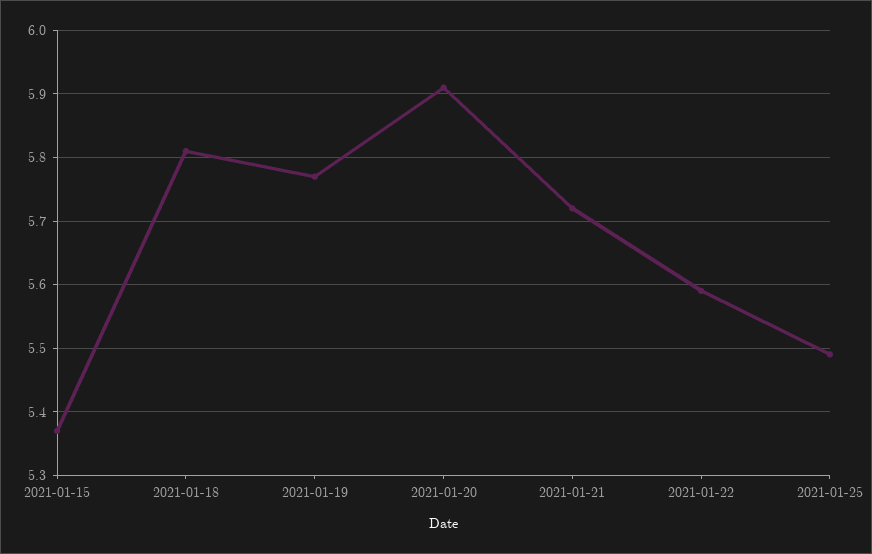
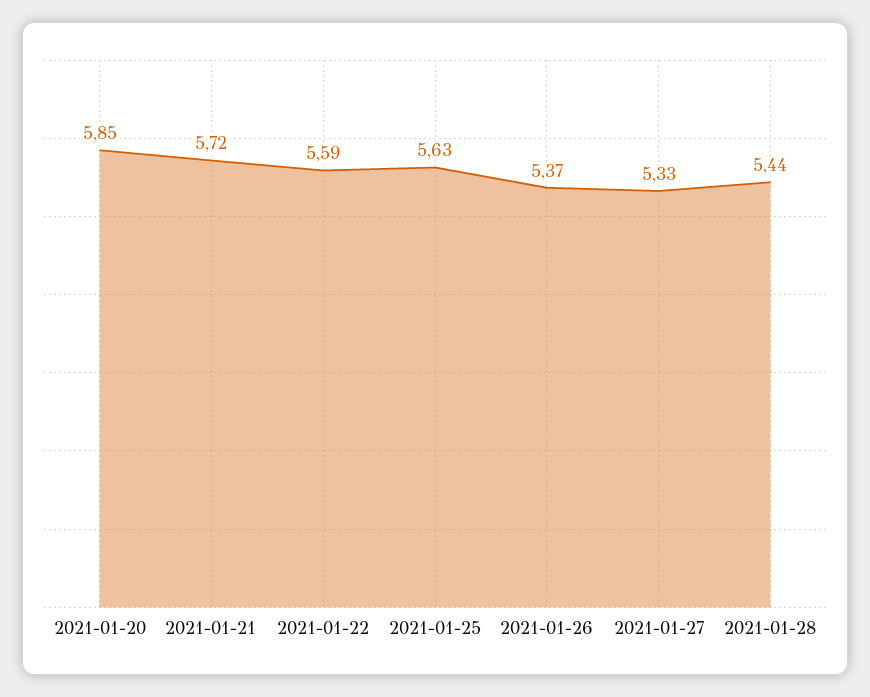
2021-01-15: 5.37 -> none
2021-01-18: 5.81 -> none
2021-01-19: 5.77 -> none
2021-01-20: 5.91 -> 5.85
2021-01-25: 5.49 -> 5.63
2021-01-26: none -> 5.37
2021-01-27: none -> 5.33
2021-01-28: none -> 5.44

